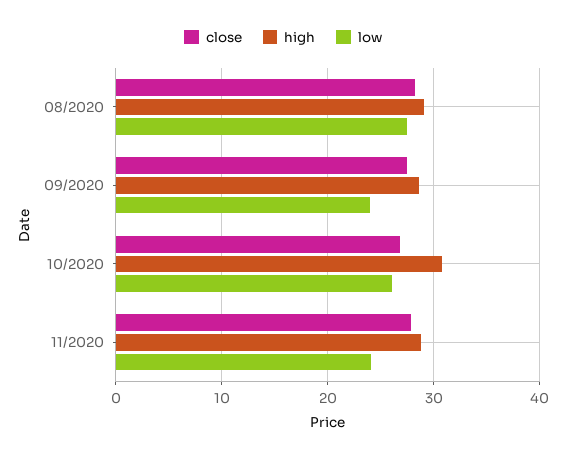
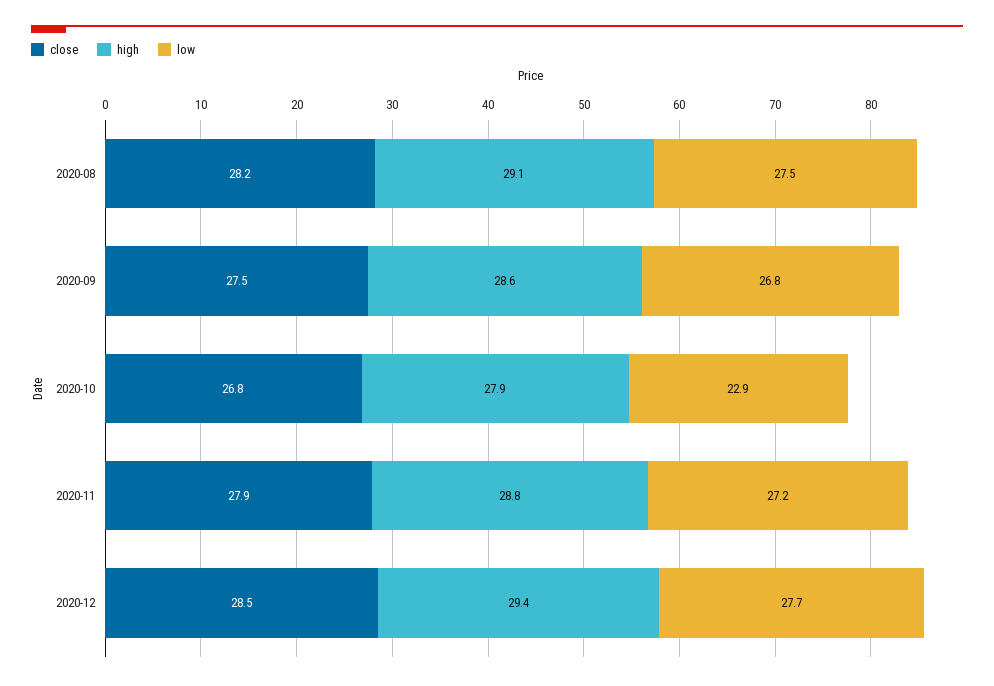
low, 09/2020: 24 -> 26.8
high, 10/2020: 31 -> 27.9
low, 10/2020: 26 -> 22.9
low, 11/2020: 24 -> 27.2
close, 2020-12: none -> 28.5
high, 2020-12: none -> 29.4
low, 2020-12: none -> 27.7

